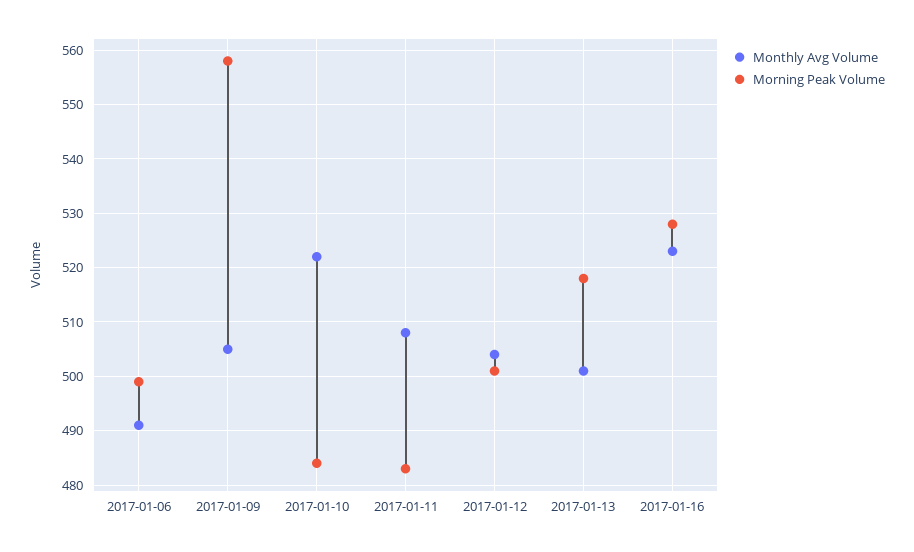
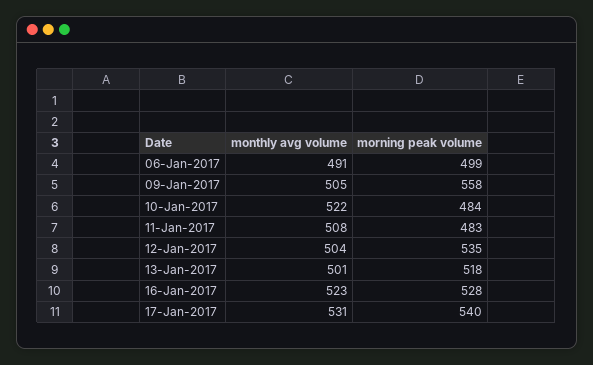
Morning Peak Volume, 2017-01-12: 500 -> 535
Monthly Avg Volume, 17-Jan-2017: none -> 531
Morning Peak Volume, 17-Jan-2017: none -> 540

